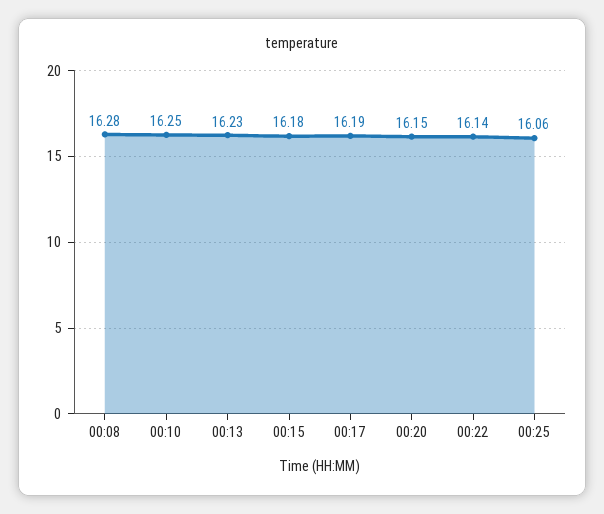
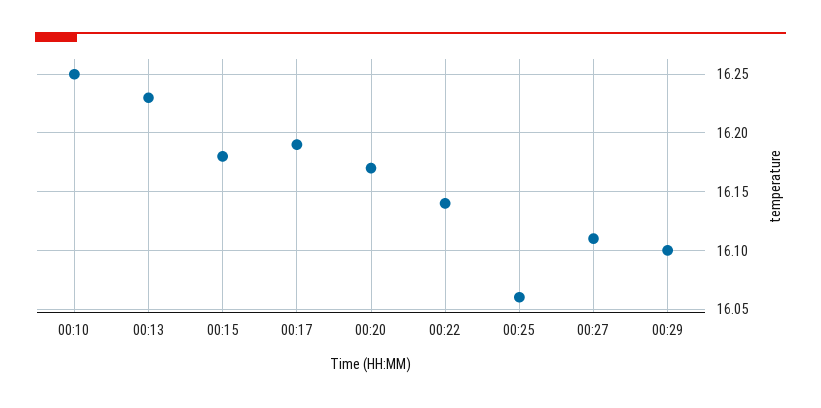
00:08: 16.28 -> none
00:20: 16.15 -> 16.17
00:27: none -> 16.11
00:29: none -> 16.1

